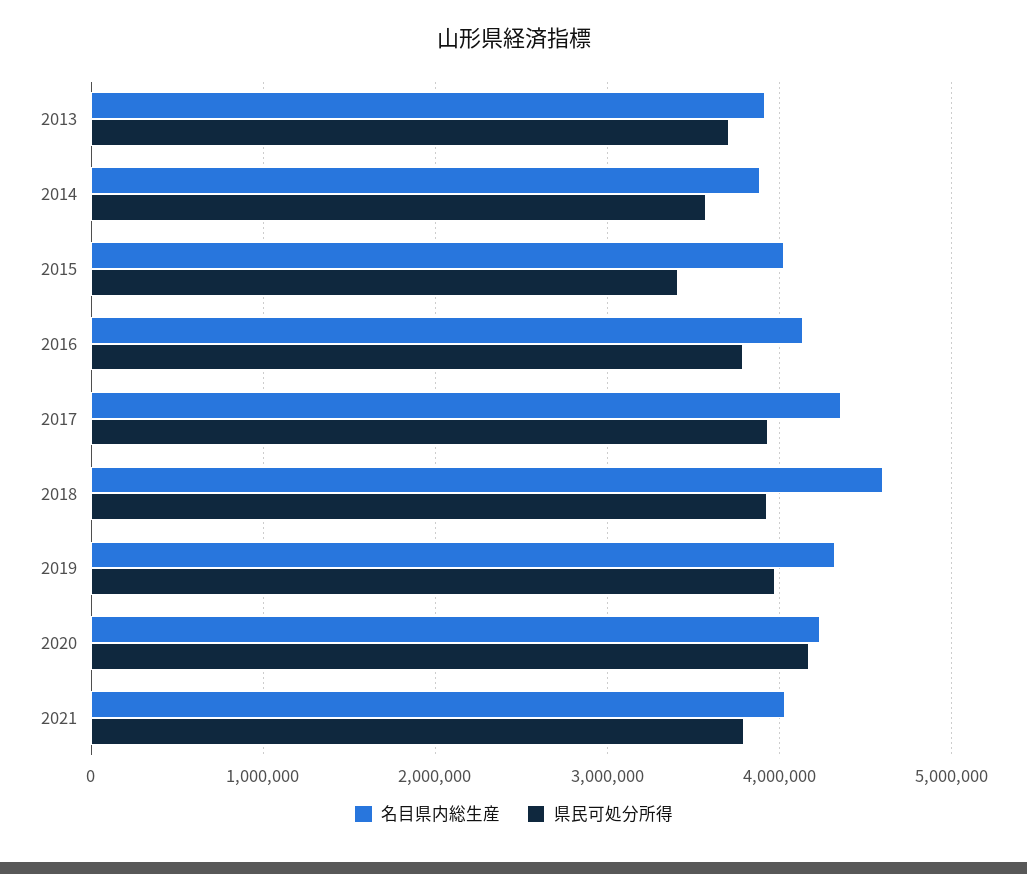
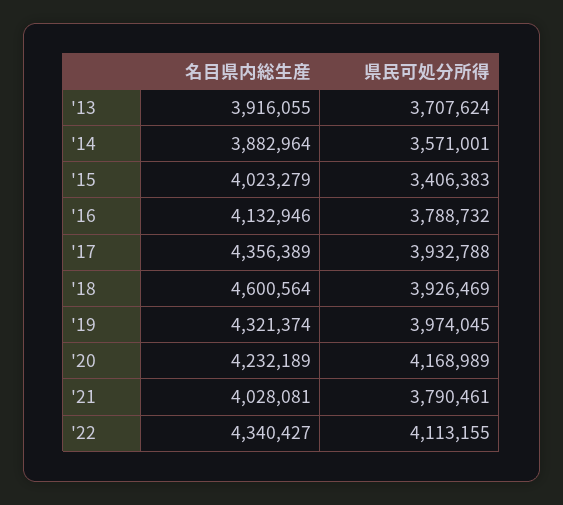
名目県内総生産, '22: none -> 4340427
県民可処分所得, '22: none -> 4113155

